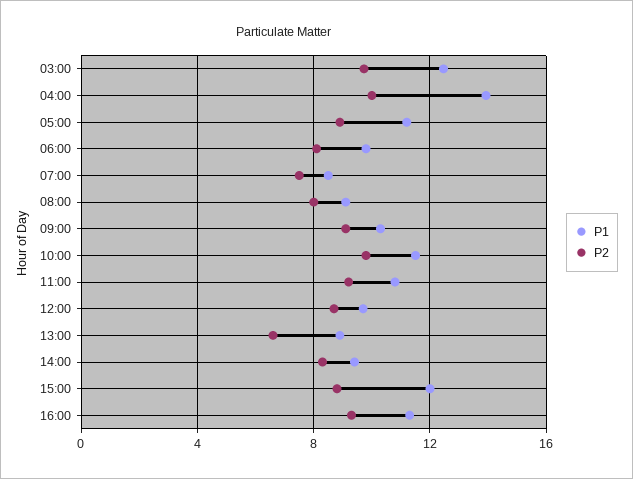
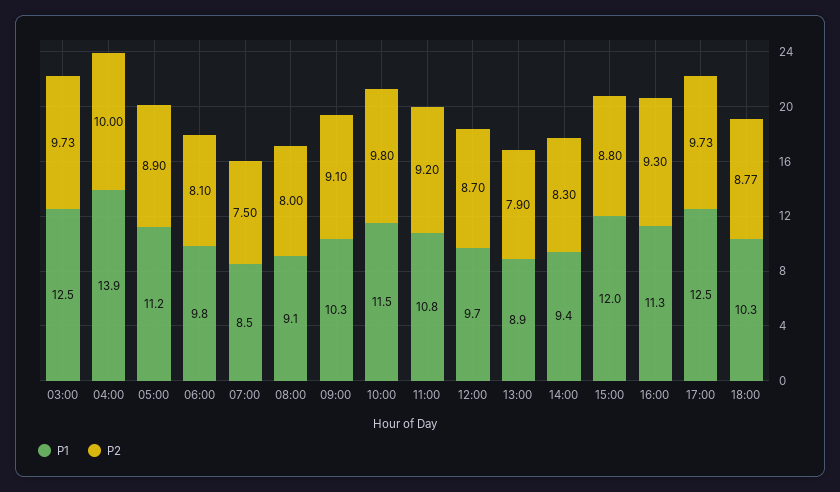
P2, 13:00: 6.5 -> 7.9
P1, 17:00: none -> 12.5
P2, 17:00: none -> 9.73
P1, 18:00: none -> 10.3
P2, 18:00: none -> 8.77

